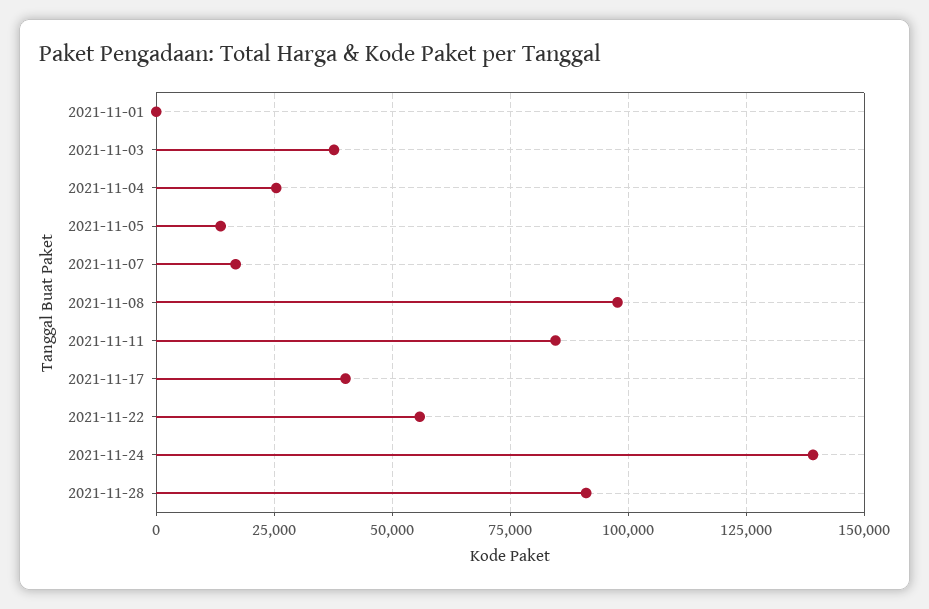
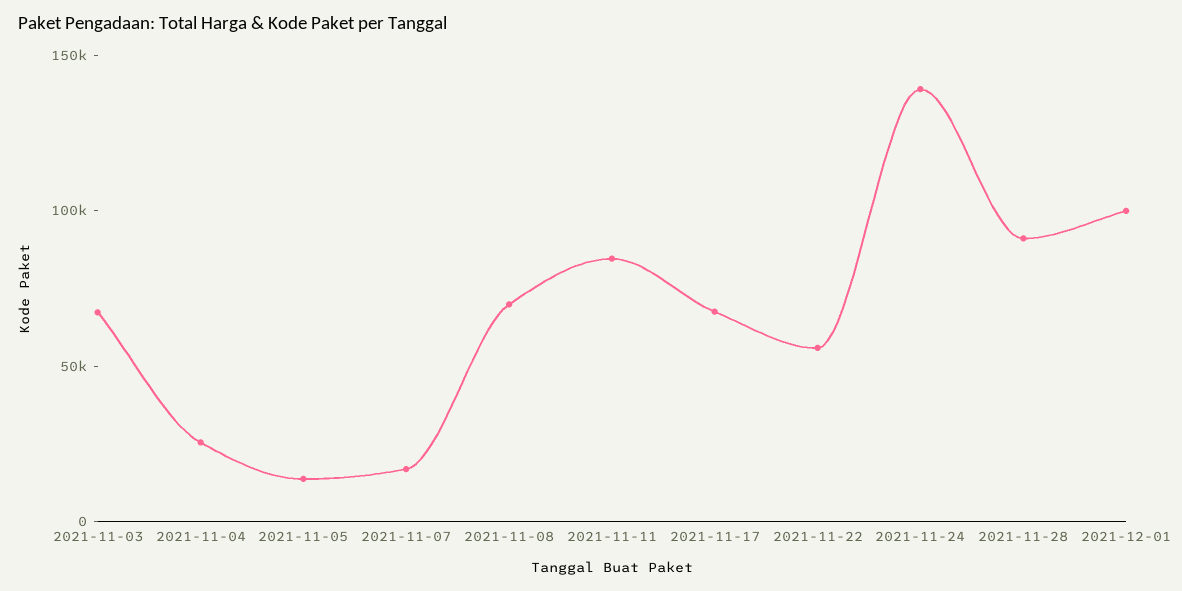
2021-11-01: 0 -> none
2021-11-03: 37500 -> 70000
2021-11-08: 97500 -> 70000
2021-11-17: 40000 -> 70000
2021-12-01: none -> 100000

